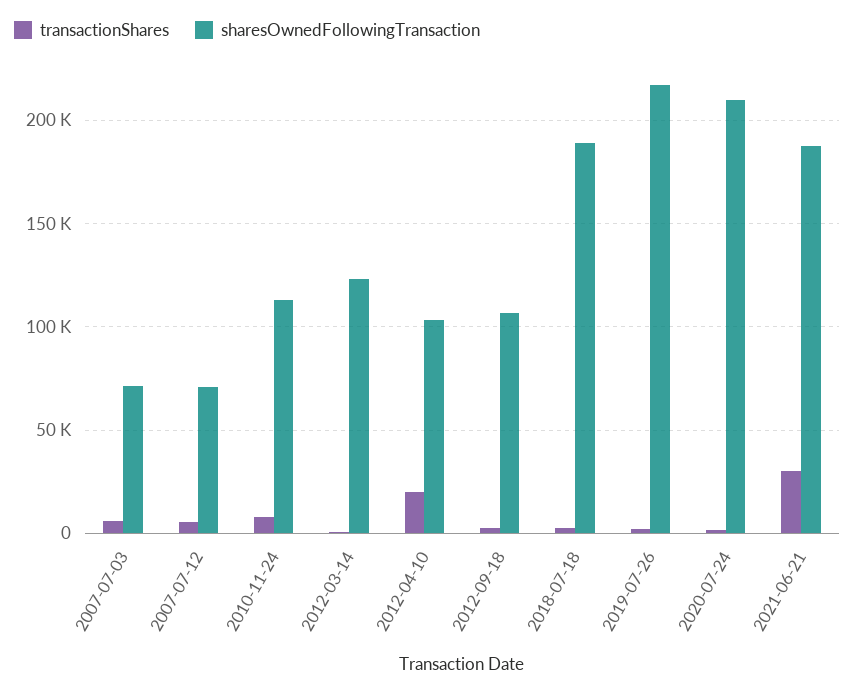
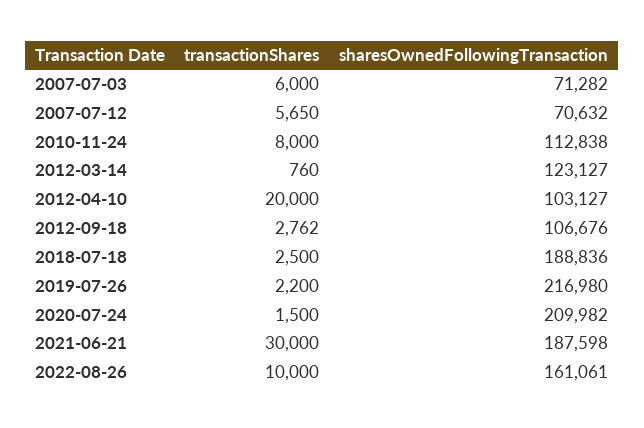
transactionShares, 2022-08-26: none -> 10000
sharesOwnedFollowingTransaction, 2022-08-26: none -> 161061

